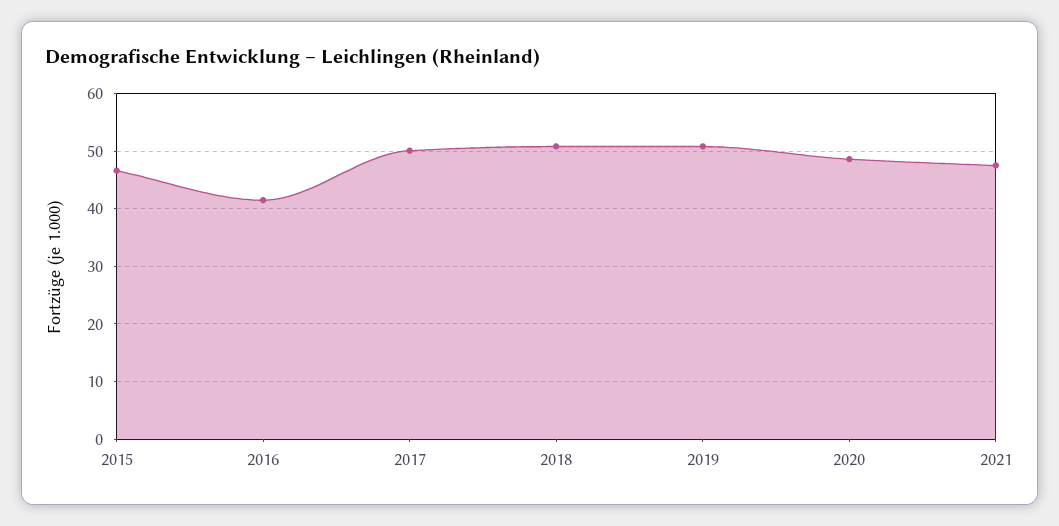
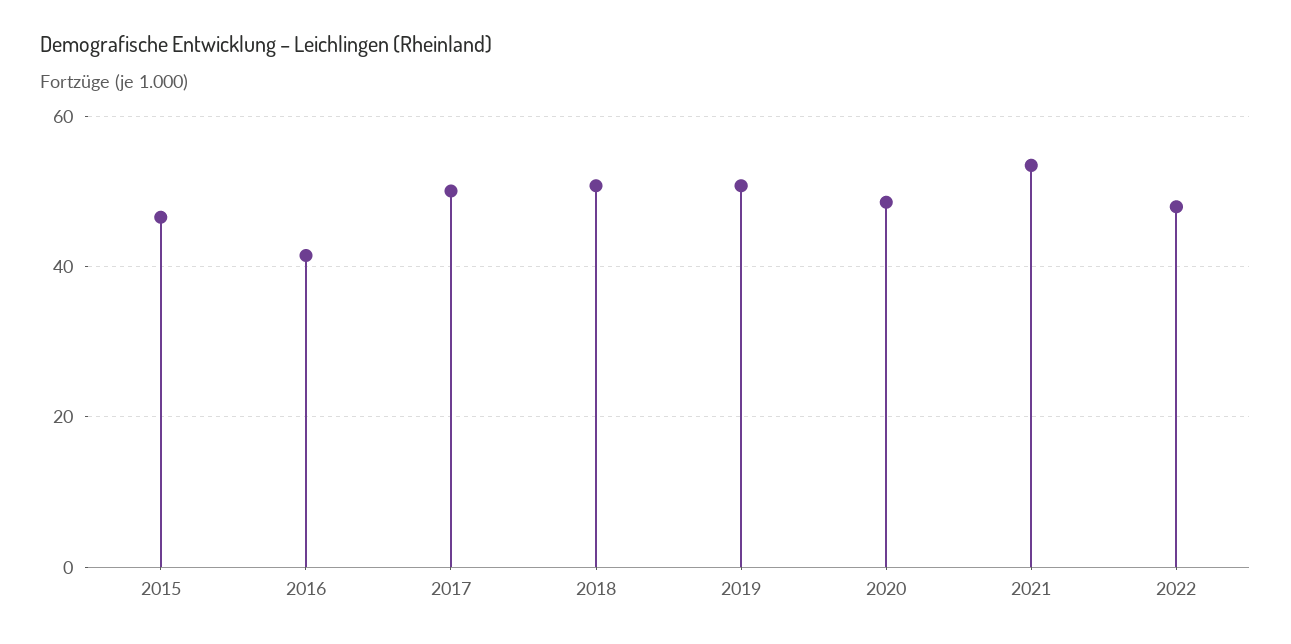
2021: 48 -> 54
2022: none -> 48

